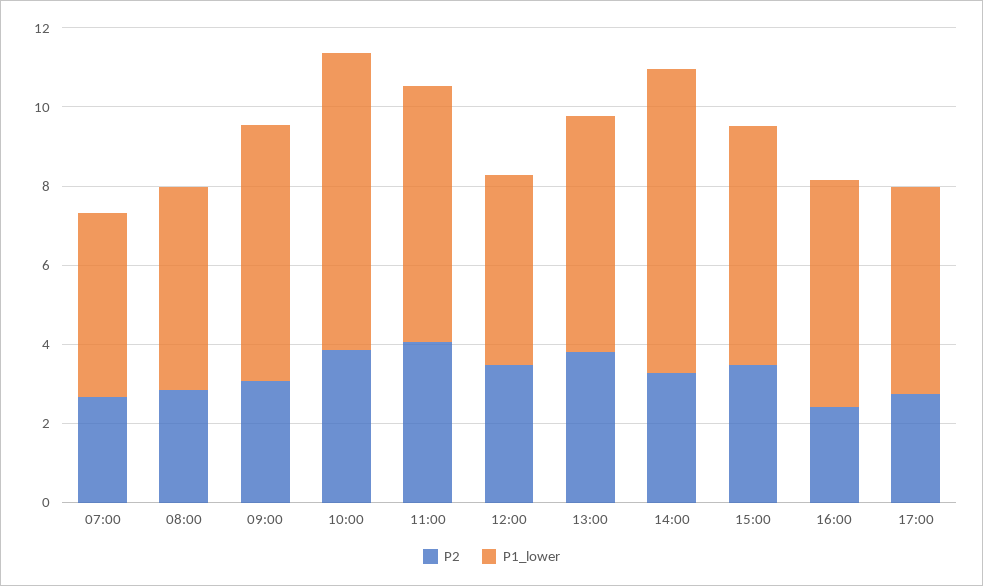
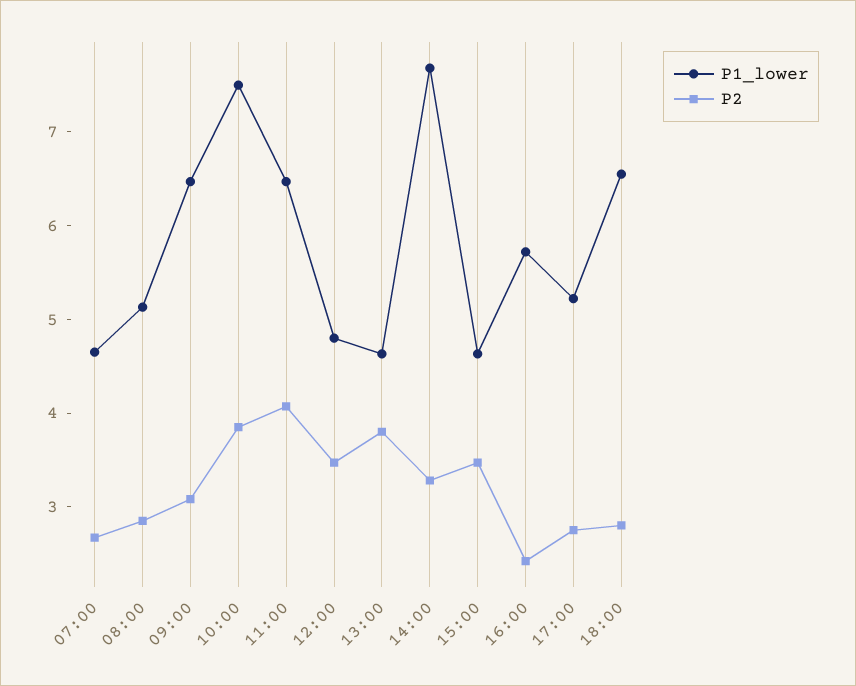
P1_lower, 13:00: 6 -> 4.6
P1_lower, 15:00: 6 -> 4.6
P1_lower, 18:00: none -> 6.6
P2, 18:00: none -> 2.8

